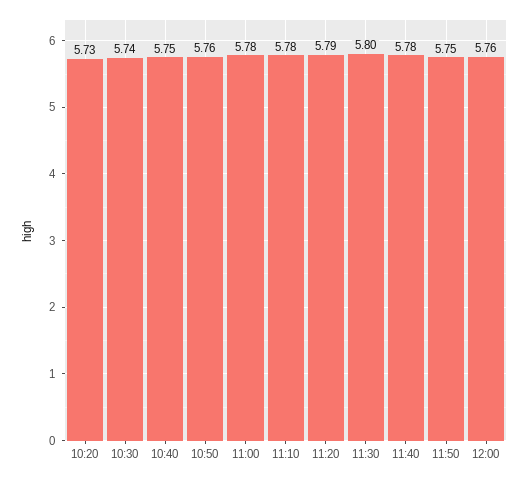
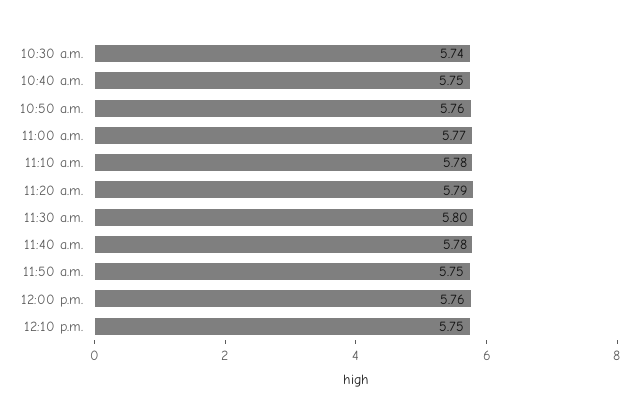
10:20: 5.73 -> none
11:00: 5.78 -> 5.77
12:10 p.m.: none -> 5.75

